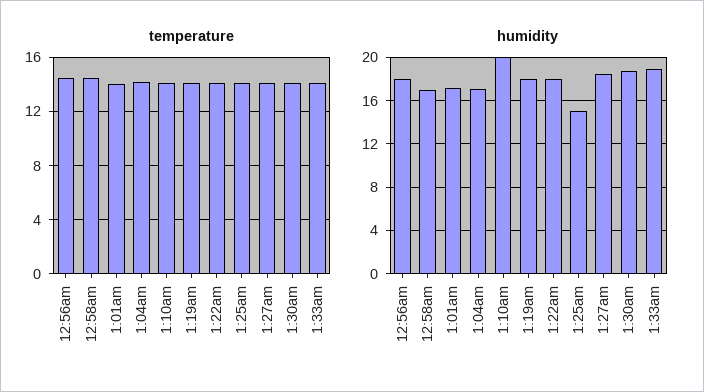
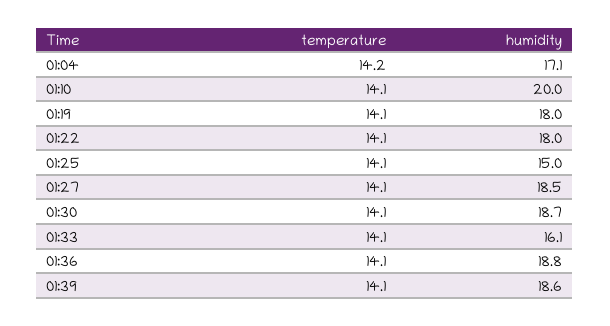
temperature, 12:56am: 14.5 -> none
temperature, 12:58am: 14.5 -> none
temperature, 1:01am: 14 -> none
humidity, 12:56am: 18 -> none
humidity, 12:58am: 17 -> none
humidity, 1:01am: 17 -> none
humidity, 1:33am: 19 -> 16.1
temperature, 01:36: none -> 14.1
humidity, 01:36: none -> 18.8
temperature, 01:39: none -> 14.1
humidity, 01:39: none -> 18.6

